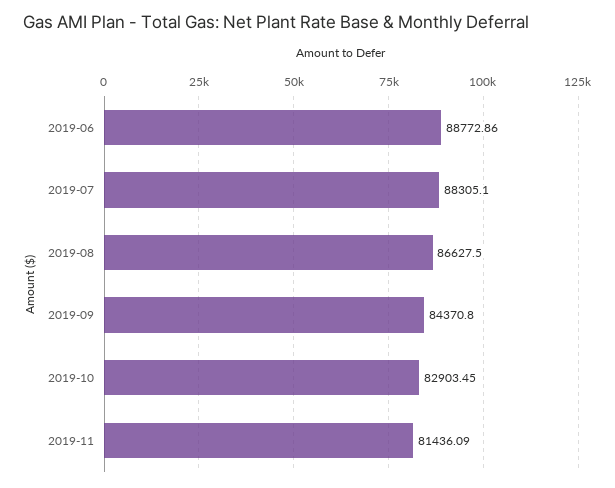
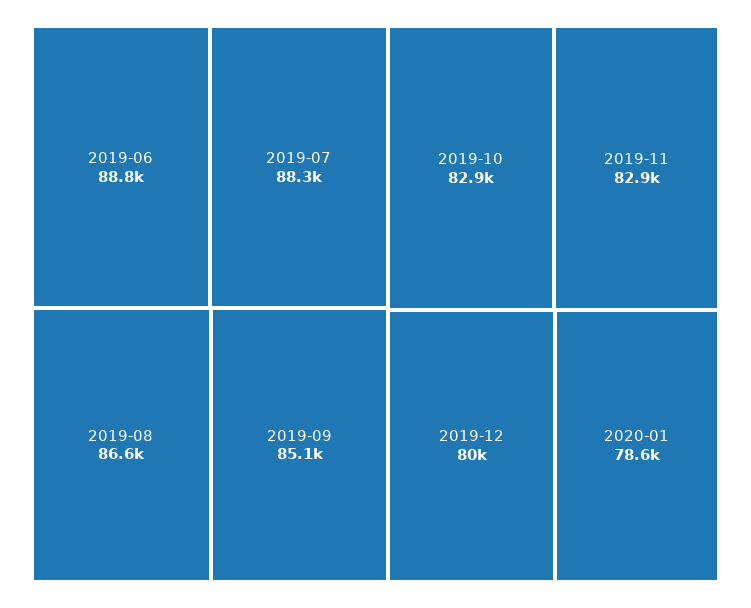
2019-09: 84370.8 -> 85100
2019-11: 81436.09 -> 82900
2019-12: none -> 80000
2020-01: none -> 78600

